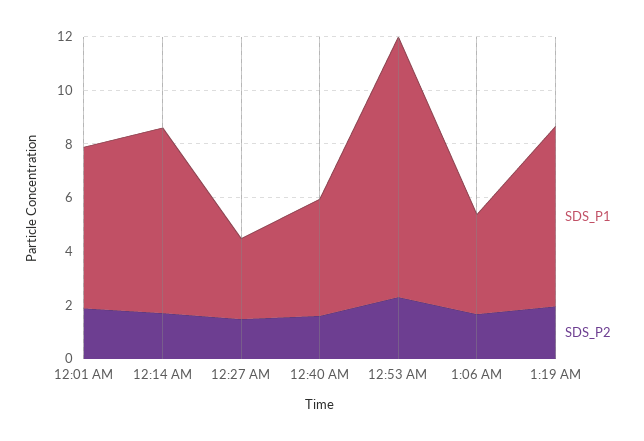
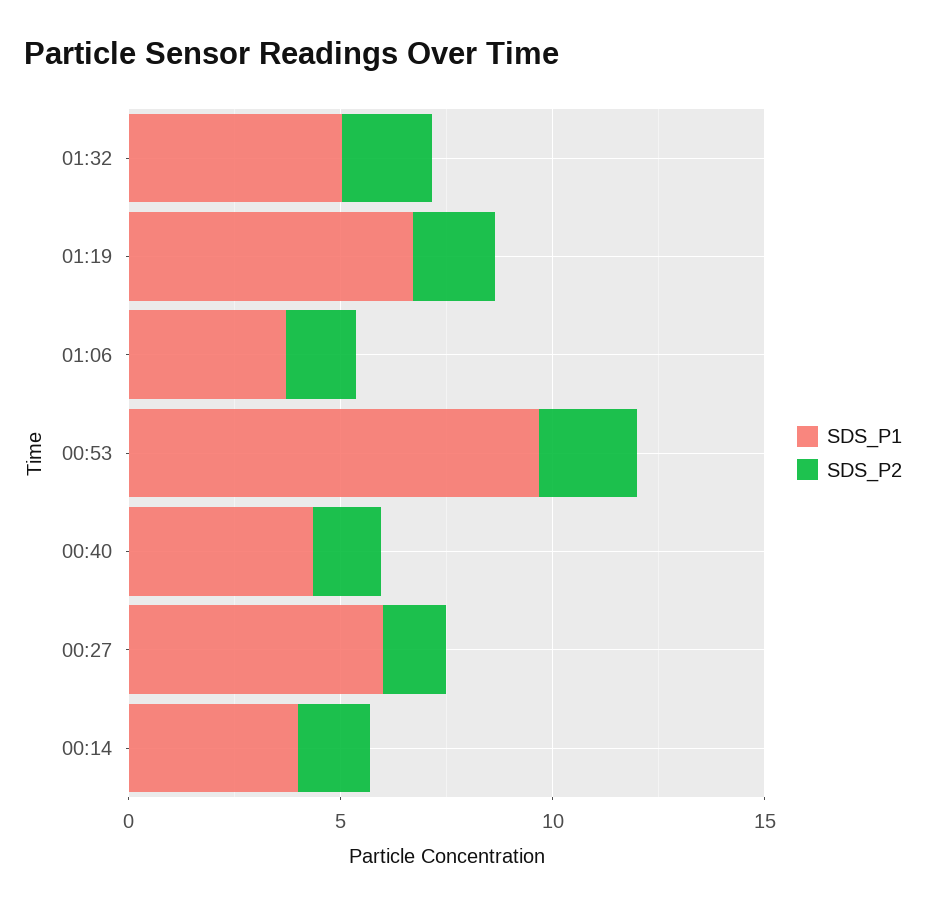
SDS_P1, 12:01 AM: 6 -> none
SDS_P2, 12:01 AM: 2 -> none
SDS_P1, 12:14 AM: 7 -> 4
SDS_P1, 12:27 AM: 3 -> 6
SDS_P1, 01:32: none -> 5
SDS_P2, 01:32: none -> 2

